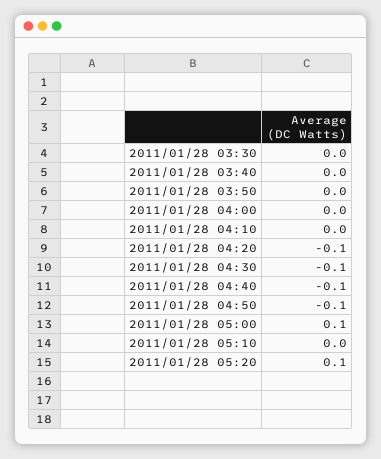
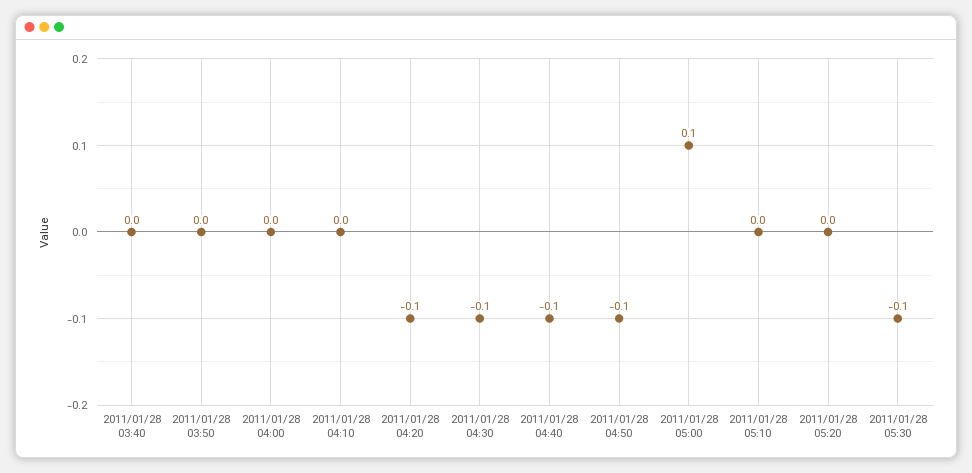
2011/01/28 03:30: 0 -> none
2011/01/28 05:20: 0.1 -> 0
2011/01/28 05:30: none -> -0.1

